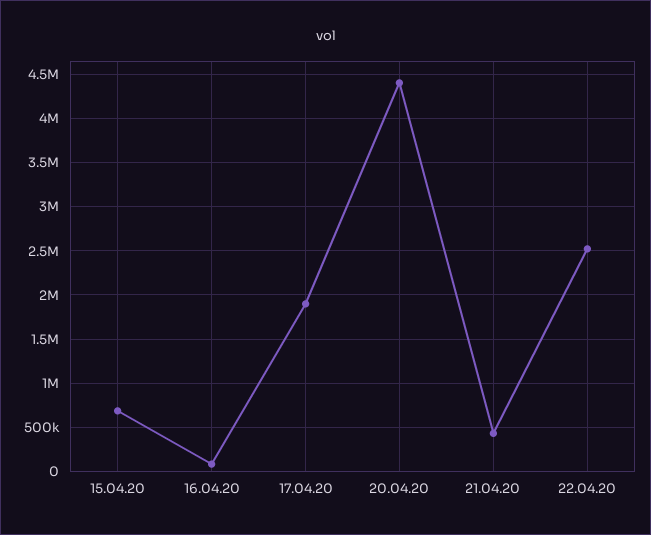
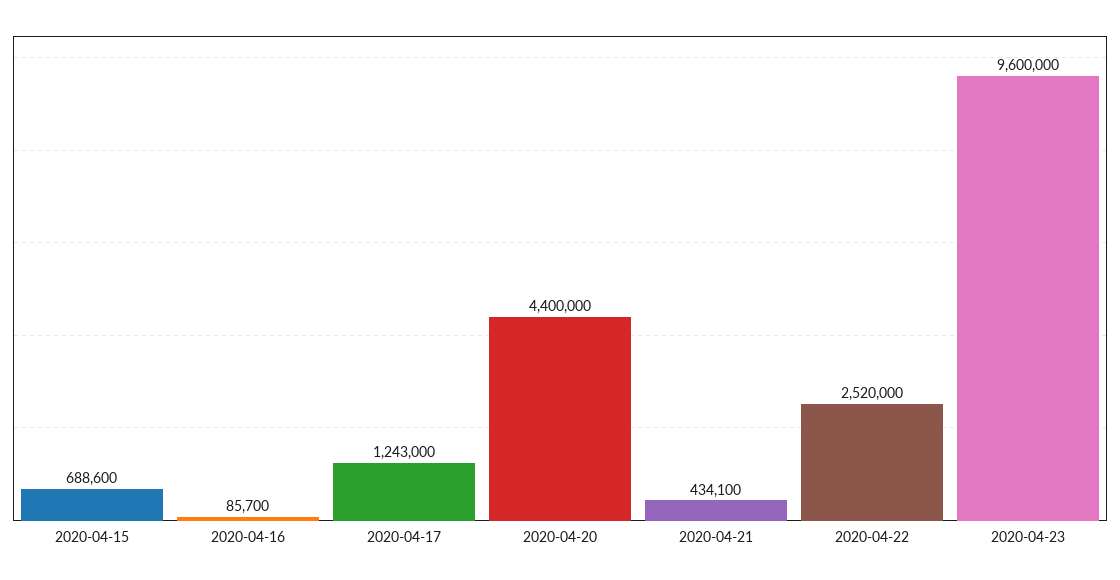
17.04.20: 1900000 -> 1243000
2020-04-23: none -> 9600000

